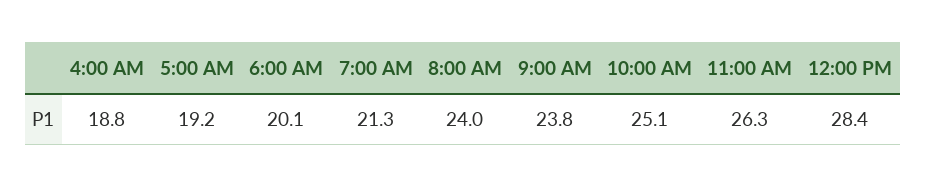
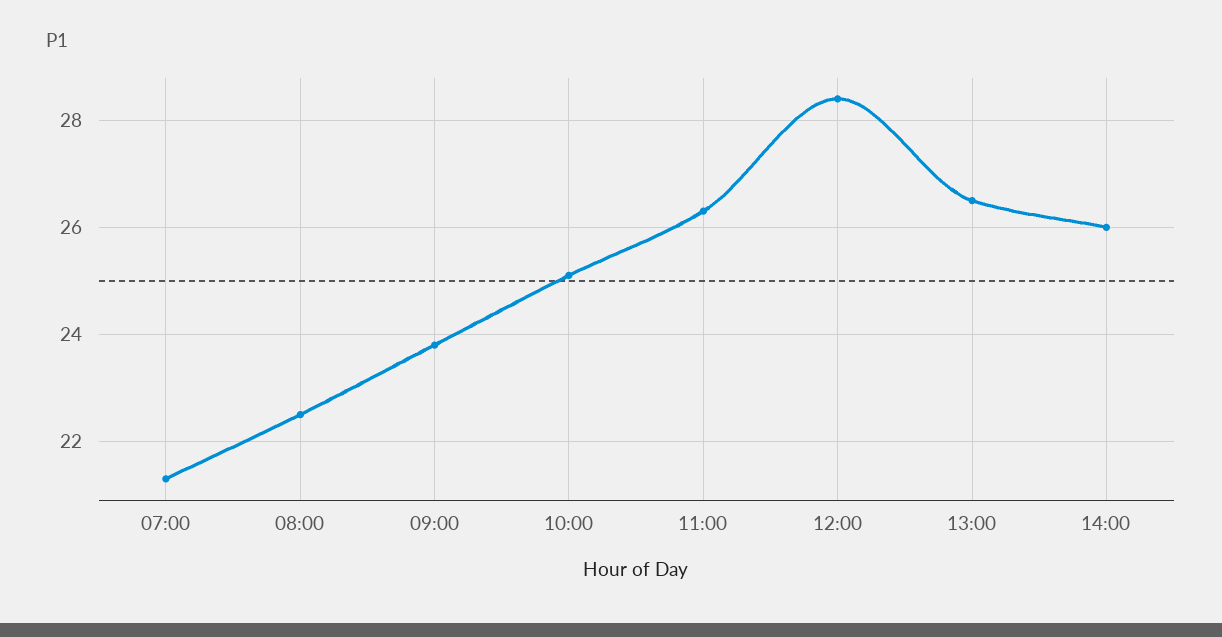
4:00 AM: 18.8 -> none
5:00 AM: 19.2 -> none
6:00 AM: 20.1 -> none
8:00 AM: 24 -> 22.5
13:00: none -> 26.5
14:00: none -> 26

